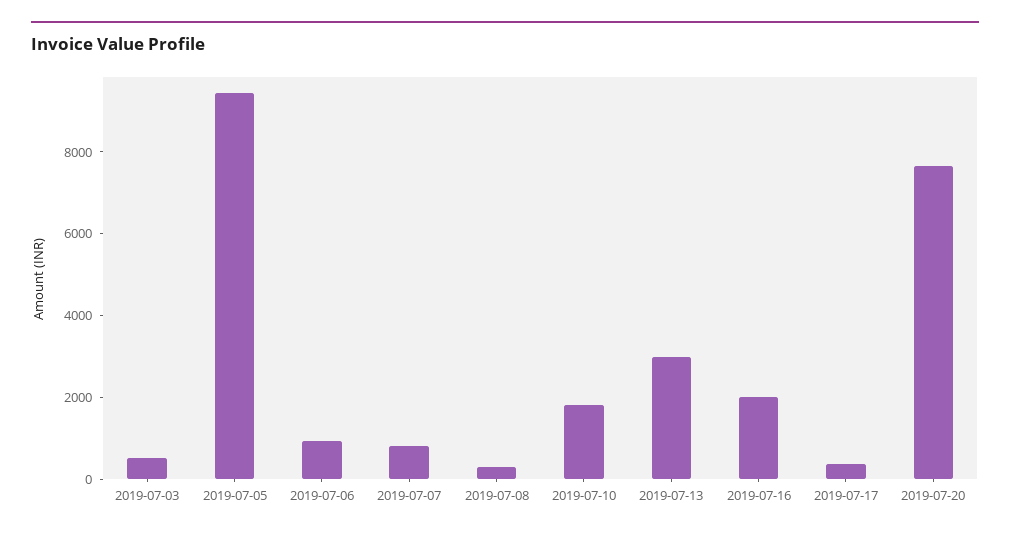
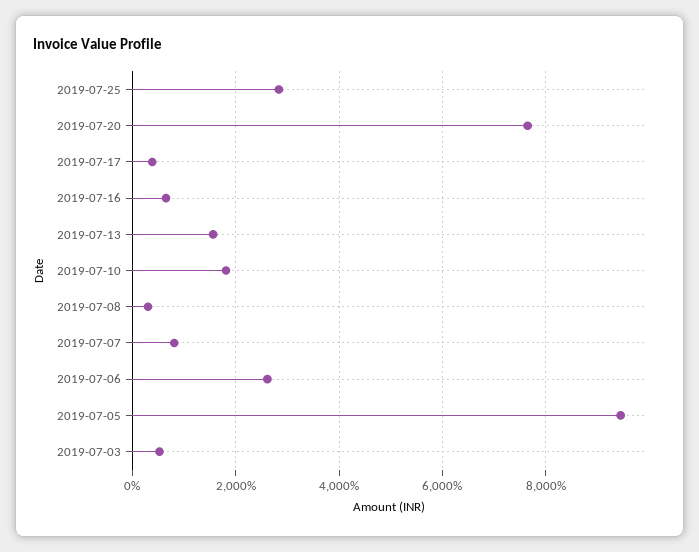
2019-07-06: 1000 -> 2600
2019-07-13: 3000 -> 1600
2019-07-16: 2000 -> 600
2019-07-25: none -> 2800

